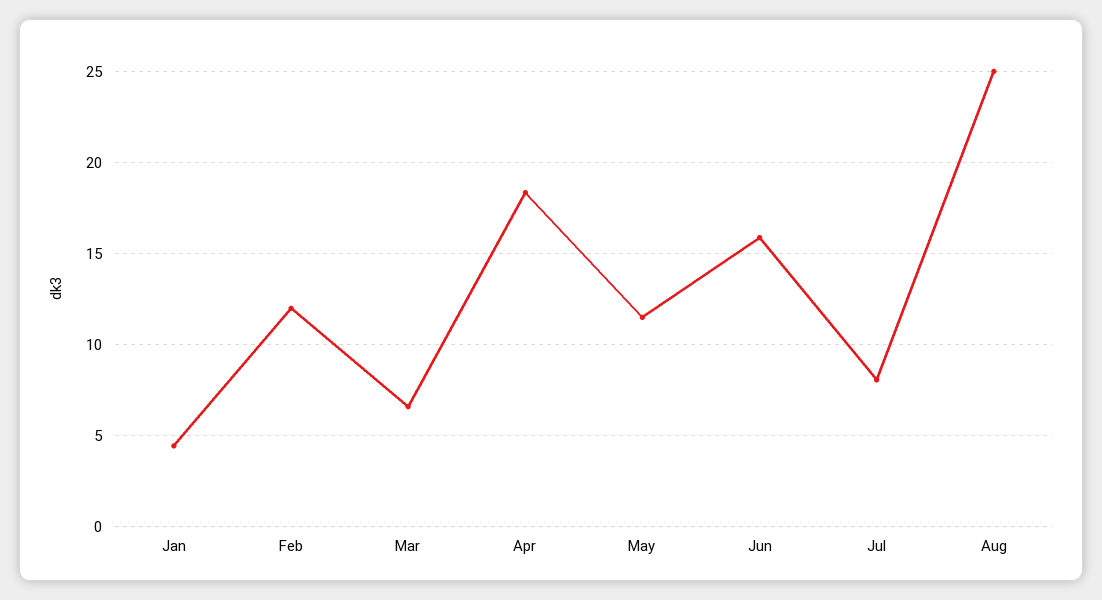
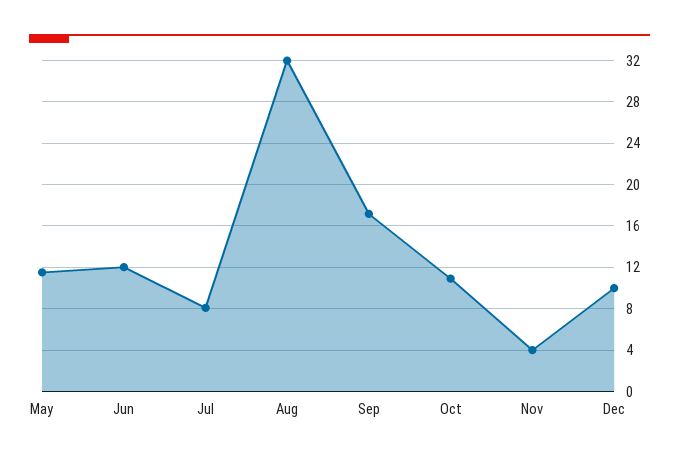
Jan: 4.5 -> none
Feb: 12 -> none
Mar: 6.5 -> none
Apr: 18.5 -> none
Jun: 16 -> 12
Aug: 25 -> 32
Sep: none -> 17
Oct: none -> 11
Nov: none -> 4
Dec: none -> 10

